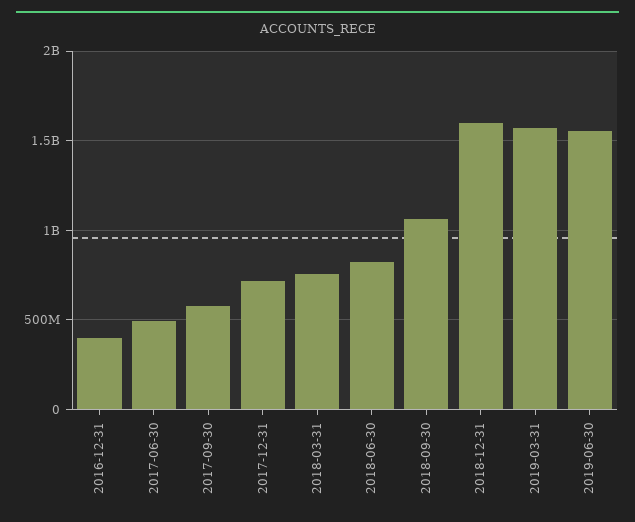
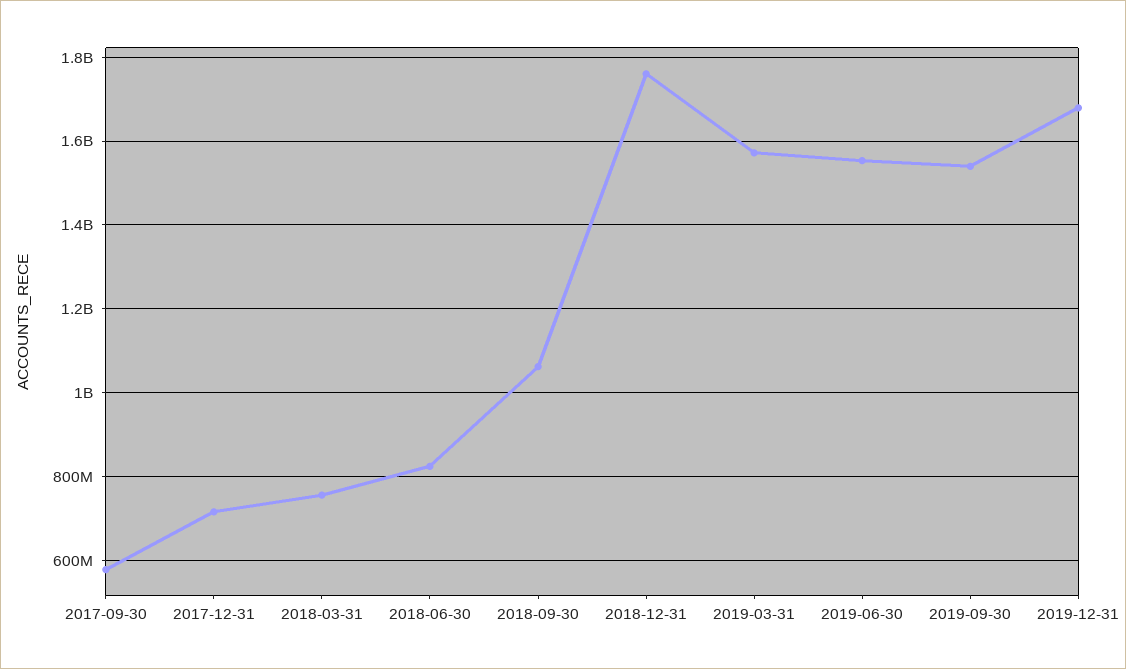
2016-12-31: 400000000 -> none
2017-06-30: 500000000 -> none
2018-12-31: 1600000000 -> 1760000000
2019-09-30: none -> 1540000000
2019-12-31: none -> 1680000000

